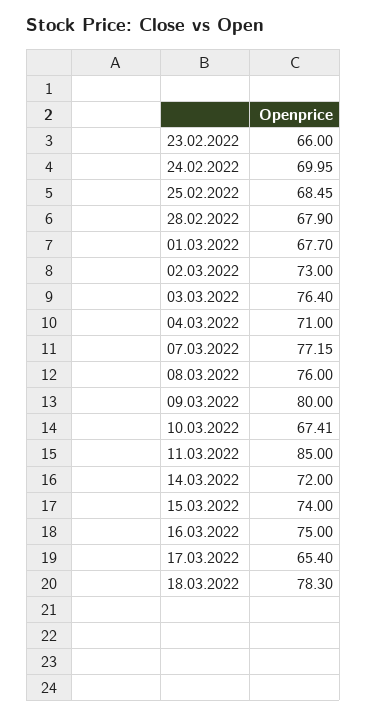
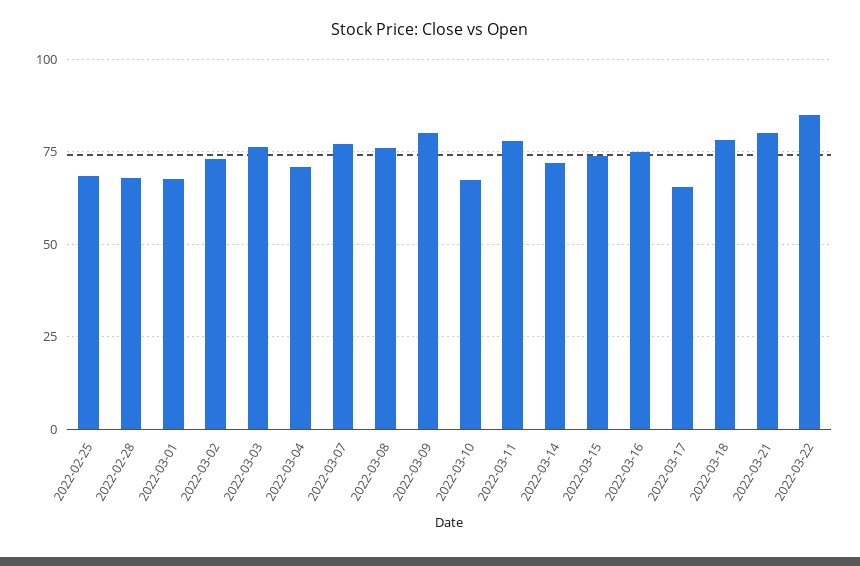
23.02.2022: 66 -> none
24.02.2022: 69.95 -> none
11.03.2022: 85 -> 77.5
2022-03-21: none -> 80
2022-03-22: none -> 85

